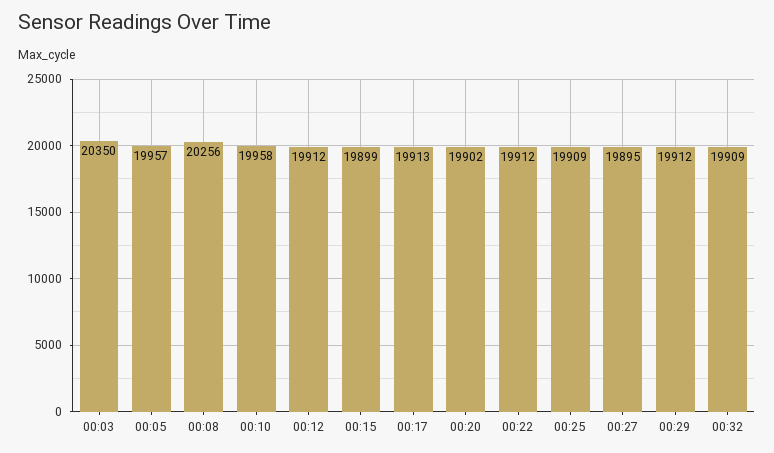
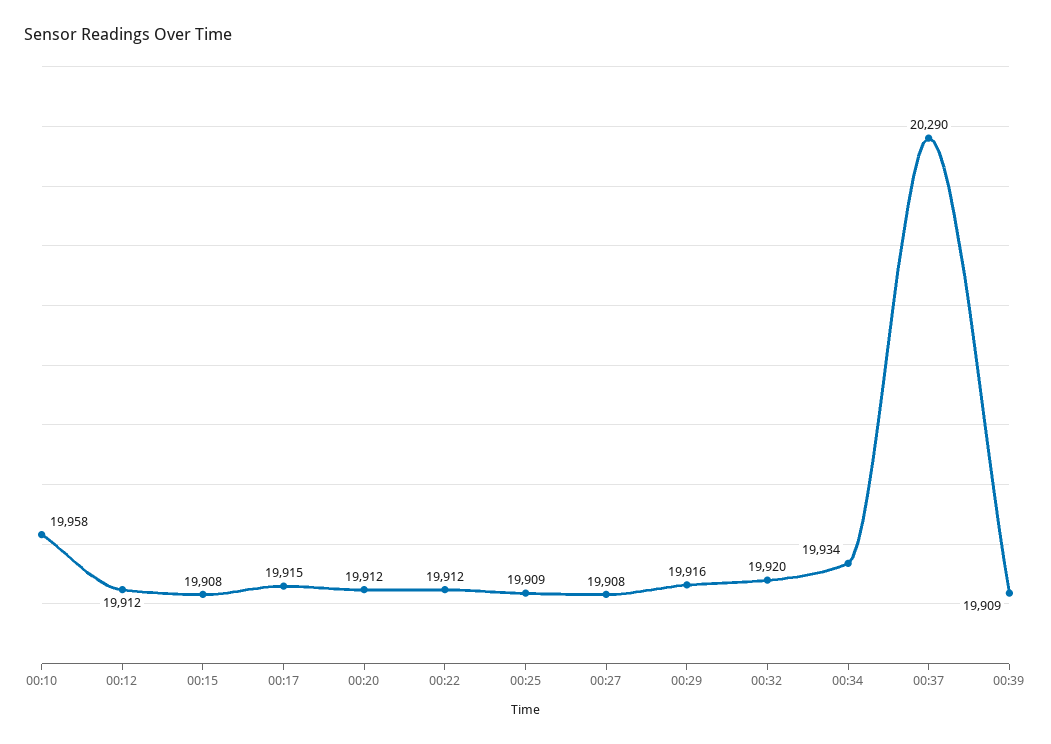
00:03: 20350 -> none
00:05: 19957 -> none
00:08: 20256 -> none
00:15: 19899 -> 19908
00:17: 19913 -> 19915
00:20: 19902 -> 19912
00:27: 19895 -> 19908
00:29: 19912 -> 19916
00:32: 19909 -> 19920
00:34: none -> 19934
00:37: none -> 20290
00:39: none -> 19909

